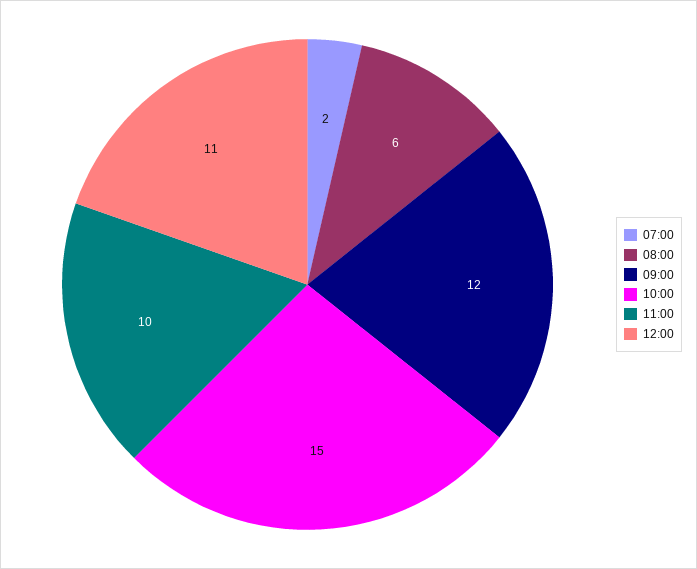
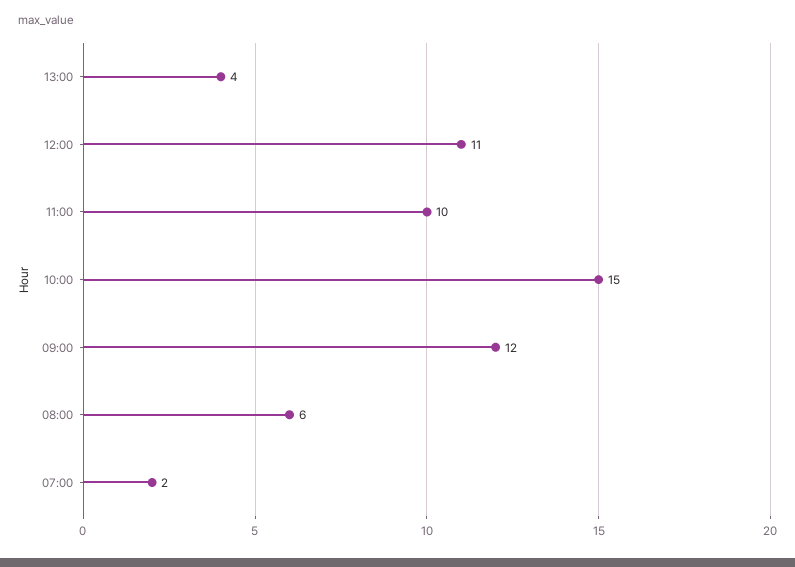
13:00: none -> 4

